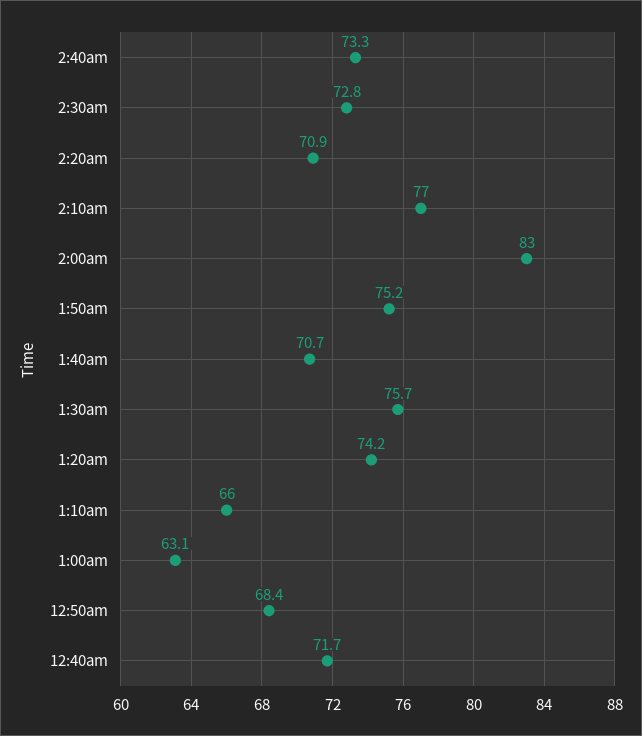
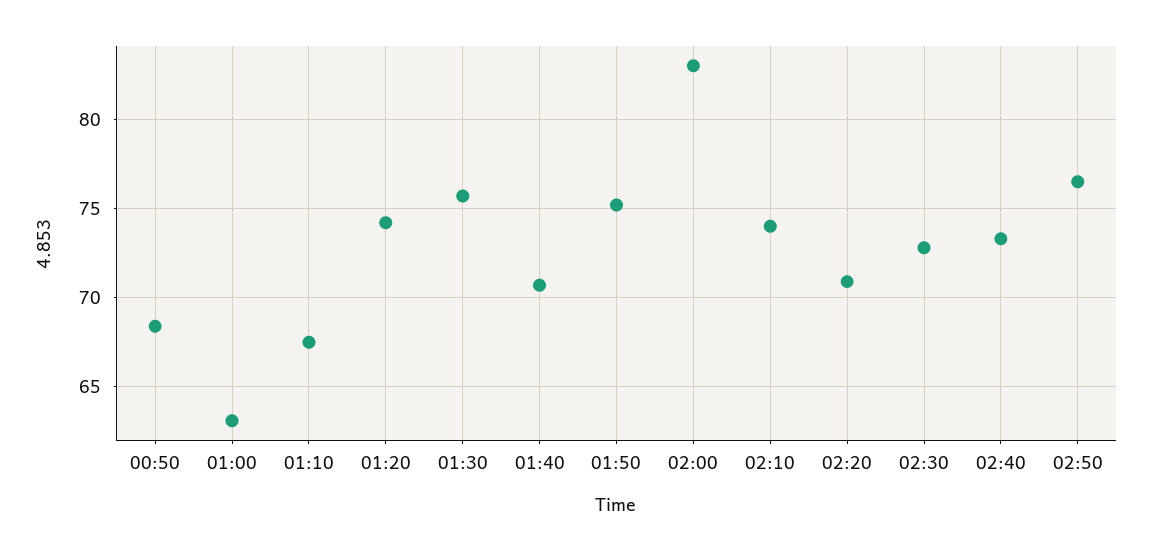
2:10am: 77 -> 74
1:10am: 66 -> 67.5
12:40am: 71.7 -> none
02:50: none -> 76.5

